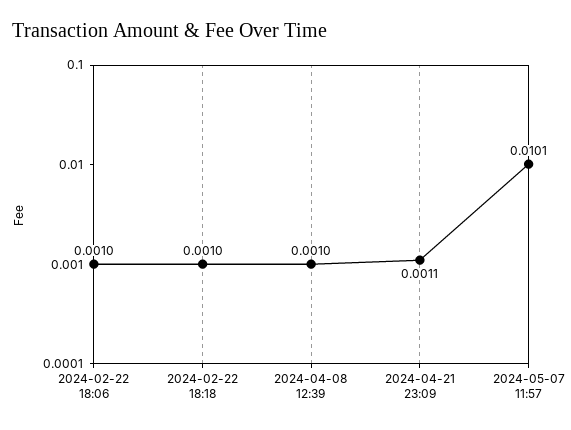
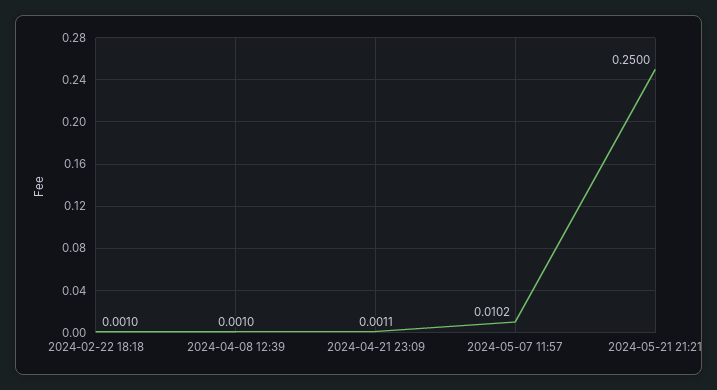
2024-02-22 18:06: 0.001 -> none
2024-05-07 11:57: 0.0101 -> 0.0102
2024-05-21 21:21: none -> 0.25

